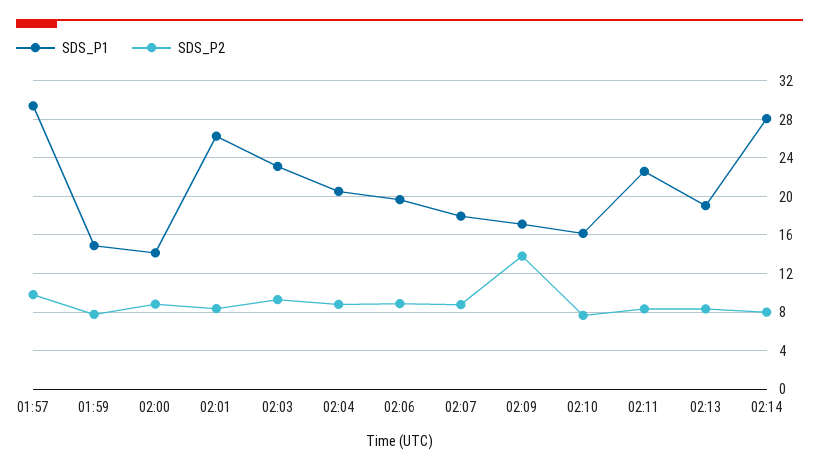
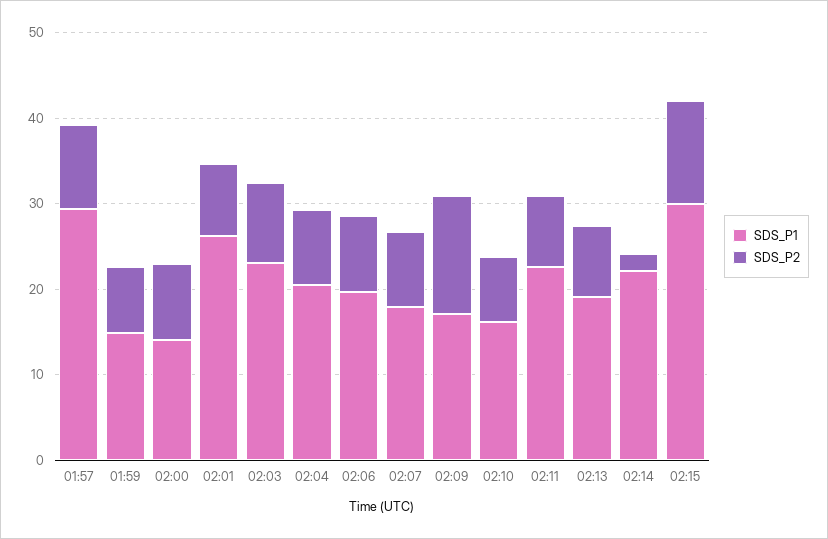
SDS_P1, 02:14: 28 -> 22
SDS_P2, 02:14: 8 -> 2
SDS_P1, 02:15: none -> 30
SDS_P2, 02:15: none -> 12

